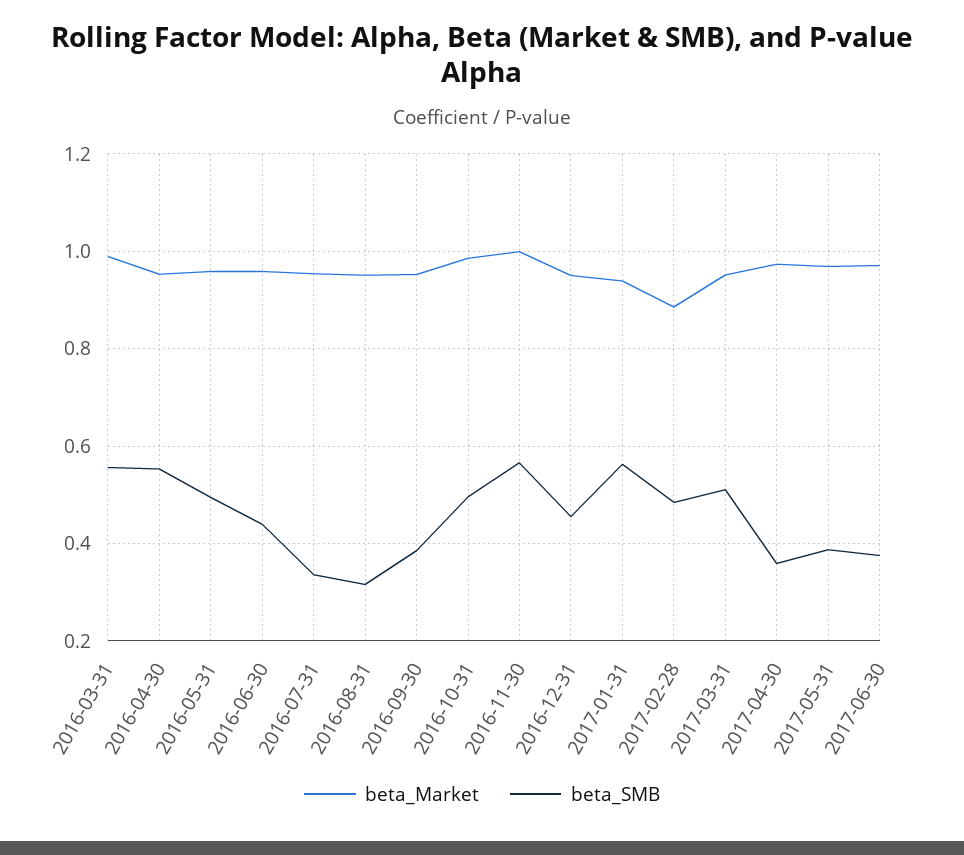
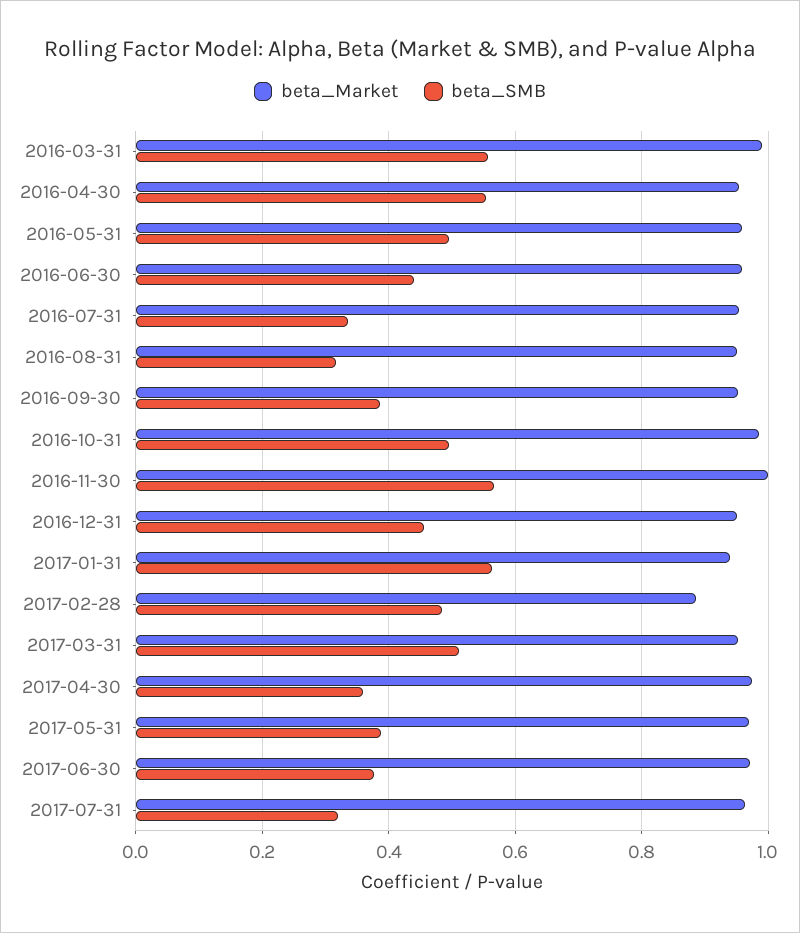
beta_Market, 2017-07-31: none -> 0.96
beta_SMB, 2017-07-31: none -> 0.32

